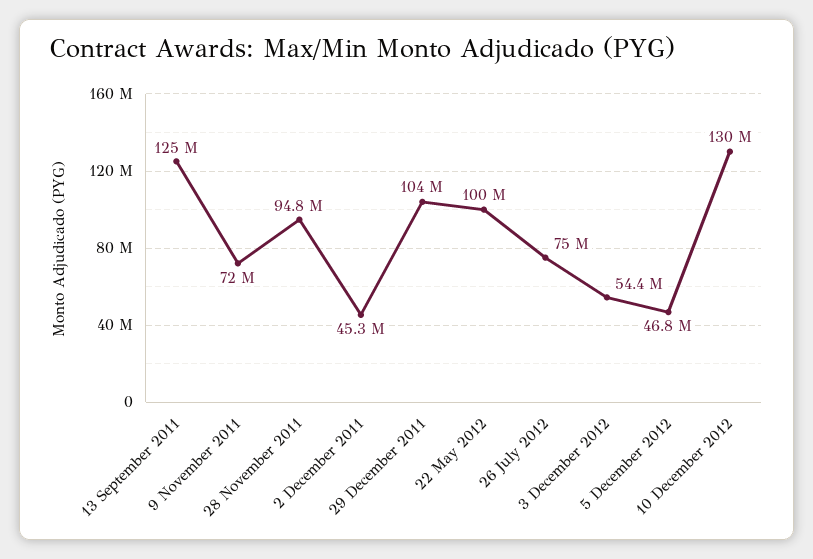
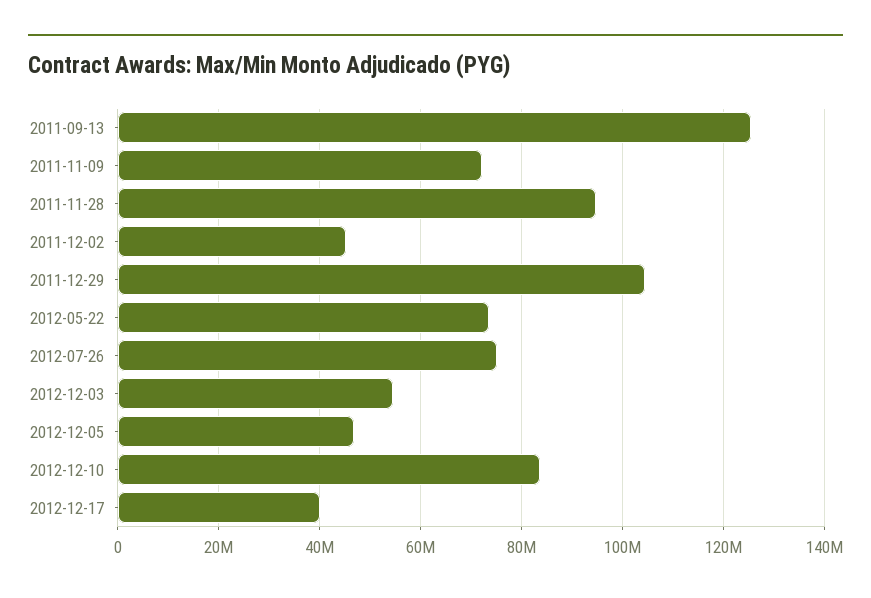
22 May 2012: 100000000 -> 74000000
10 December 2012: 130000000 -> 84000000
2012-12-17: none -> 40000000

